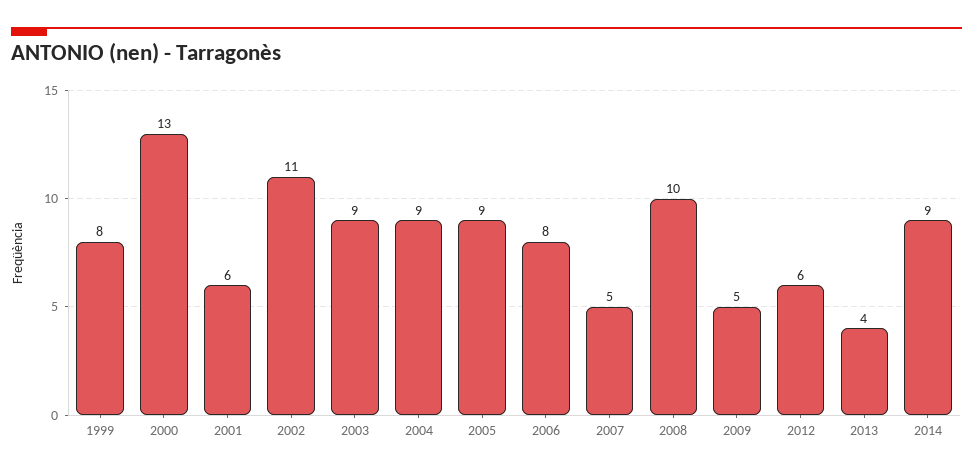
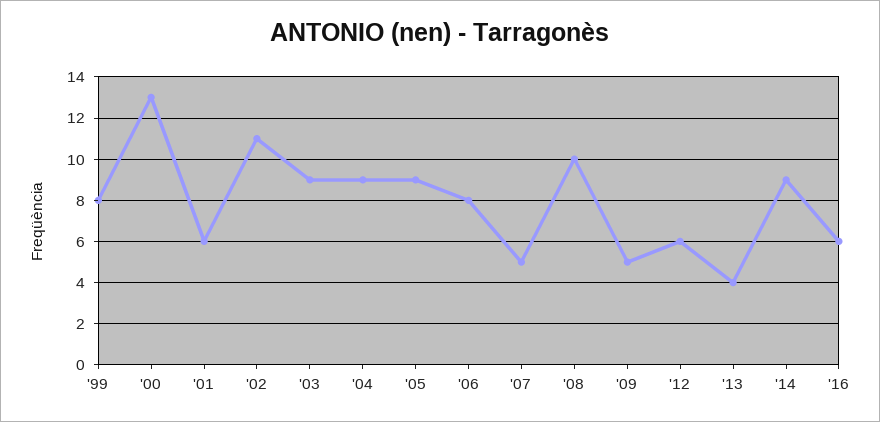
'16: none -> 6

